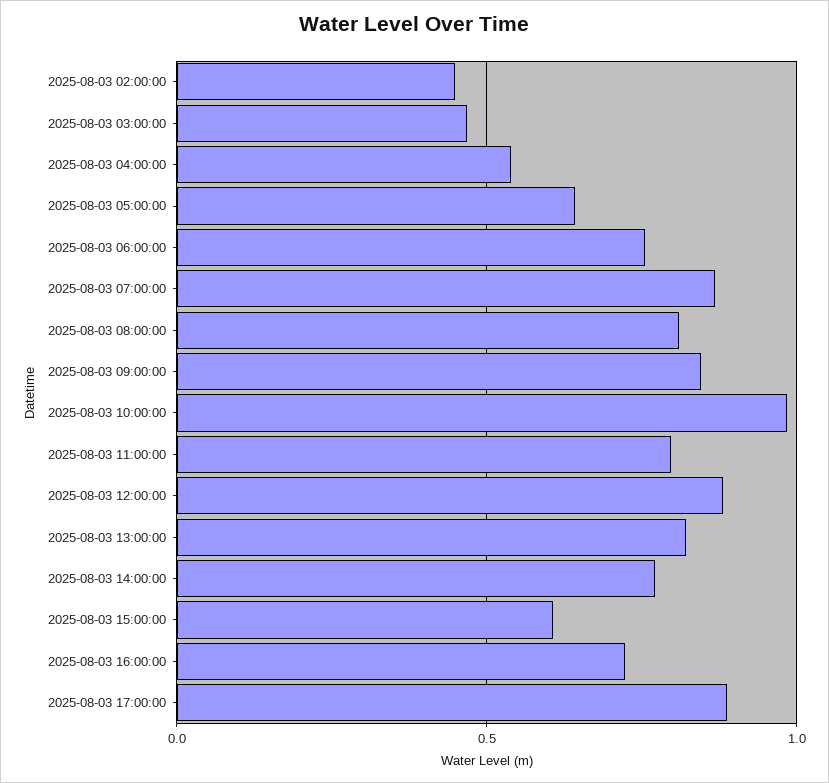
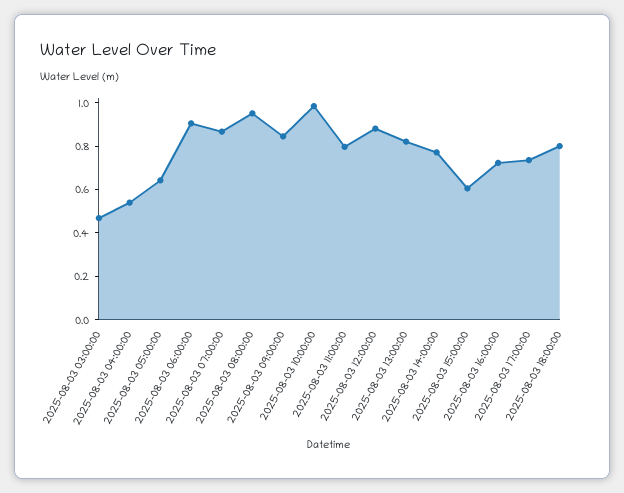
2025-08-03 02:00:00: 0.45 -> none
2025-08-03 06:00:00: 0.75 -> 0.9
2025-08-03 08:00:00: 0.8 -> 0.95
2025-08-03 17:00:00: 0.9 -> 0.75
2025-08-03 18:00:00: none -> 0.8

